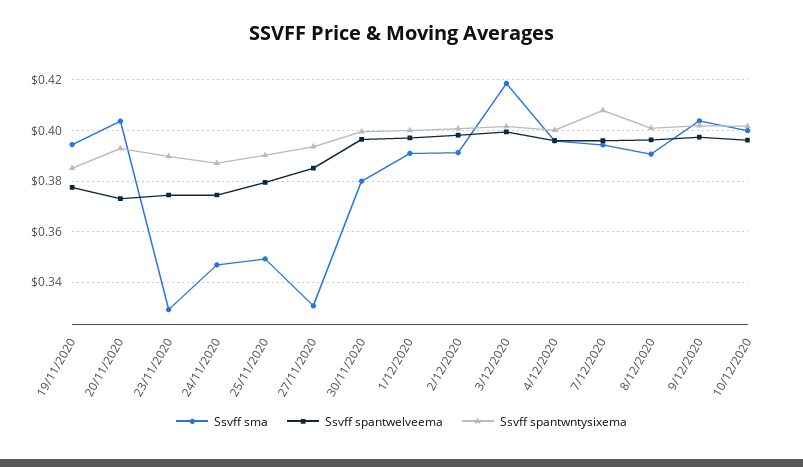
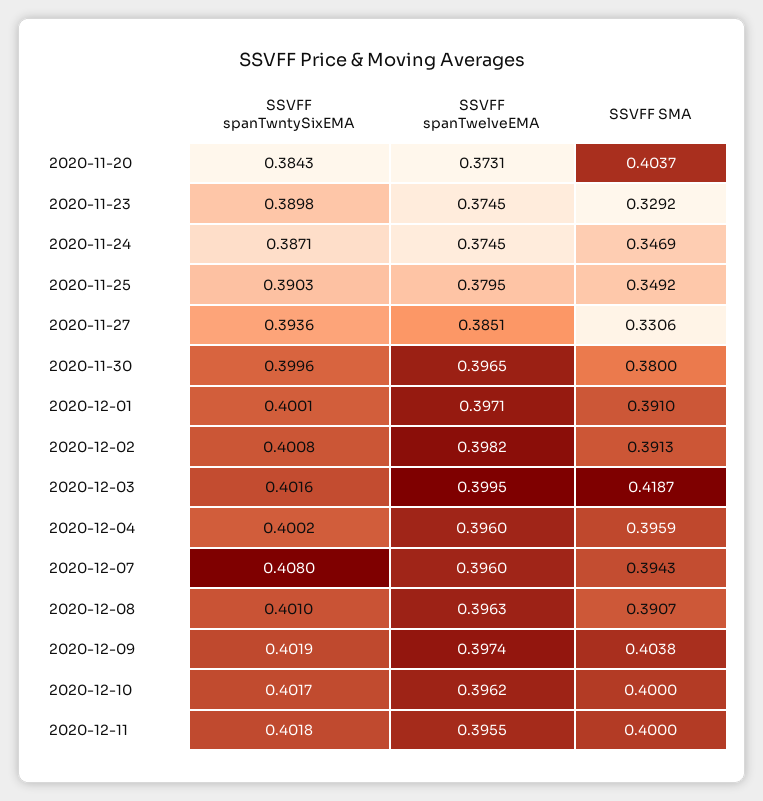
Ssvff sma, 19/11/2020: 0.395 -> none
Ssvff spantwelveema, 19/11/2020: 0.3775 -> none
Ssvff spantwntysixema, 19/11/2020: 0.385 -> none
Ssvff spantwntysixema, 20/11/2020: 0.3925 -> 0.3843
Ssvff spantwntysixema, 2020-12-11: none -> 0.4018
Ssvff spantwelveema, 2020-12-11: none -> 0.3955
Ssvff sma, 2020-12-11: none -> 0.4

